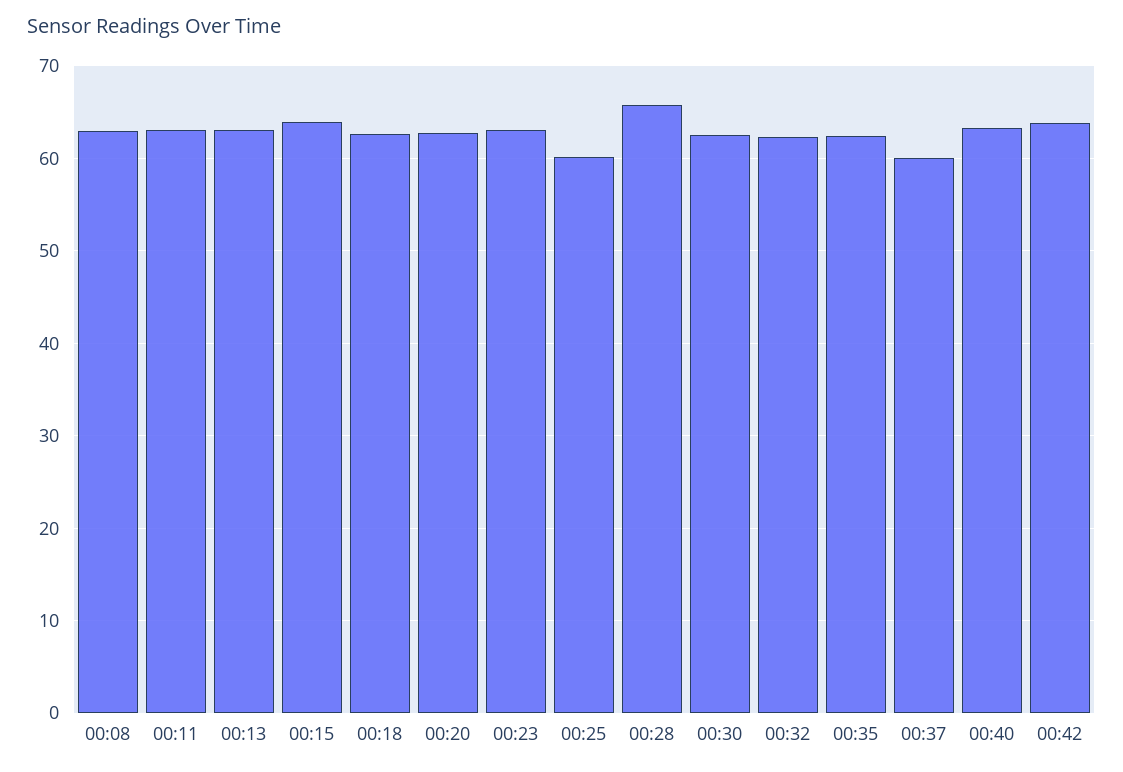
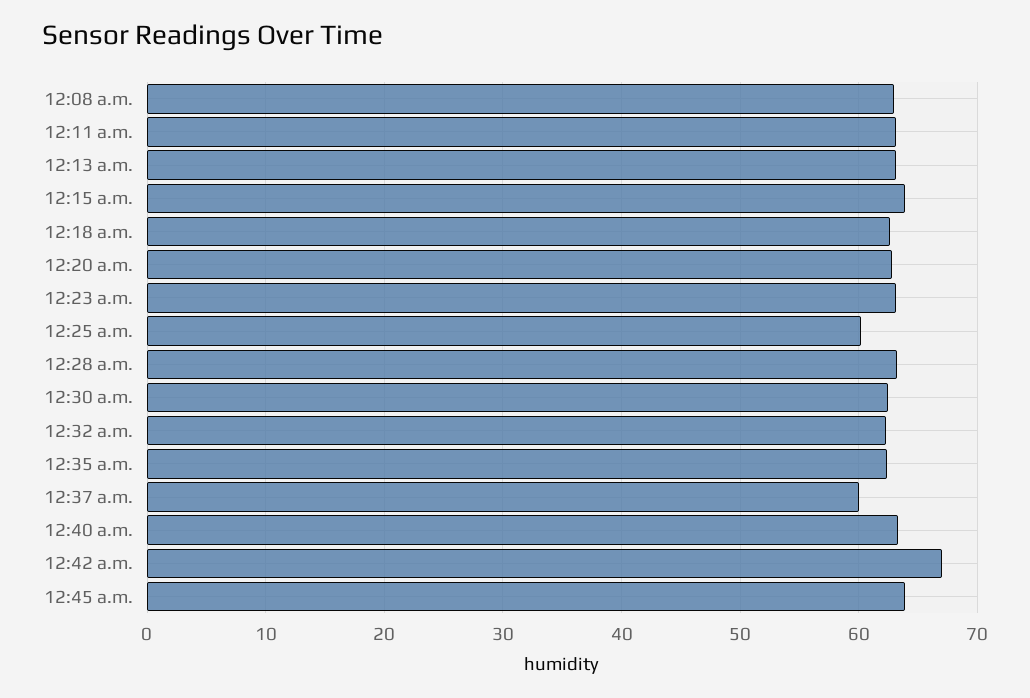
00:28: 66 -> 63
00:42: 64 -> 67
12:45 a.m.: none -> 64

